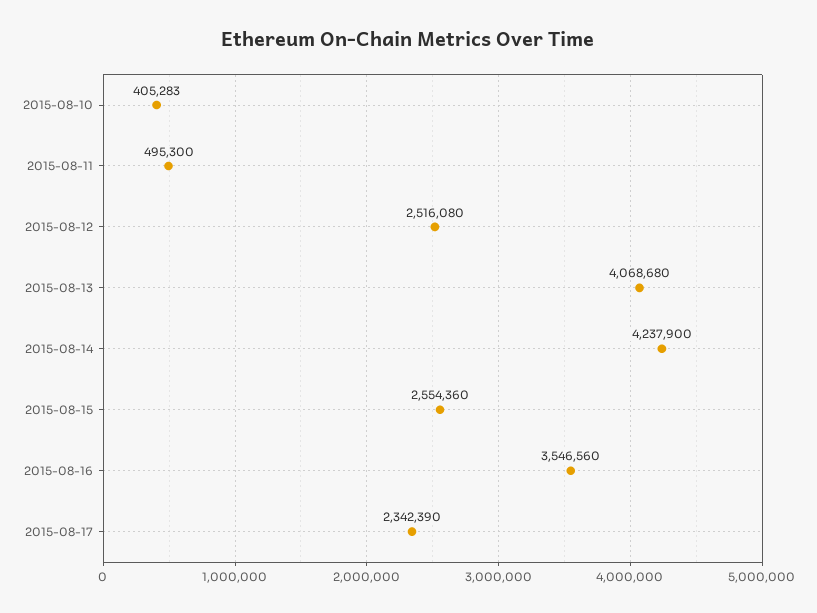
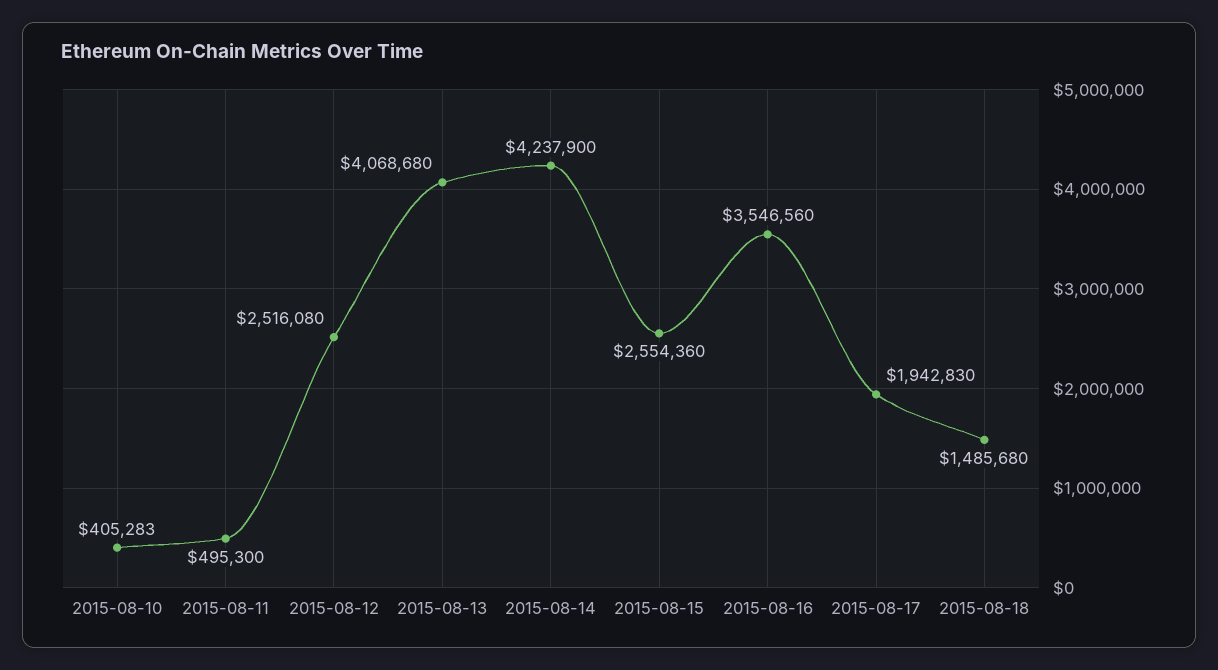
2015-08-17: 2342390 -> 1942830
2015-08-18: none -> 1485680

